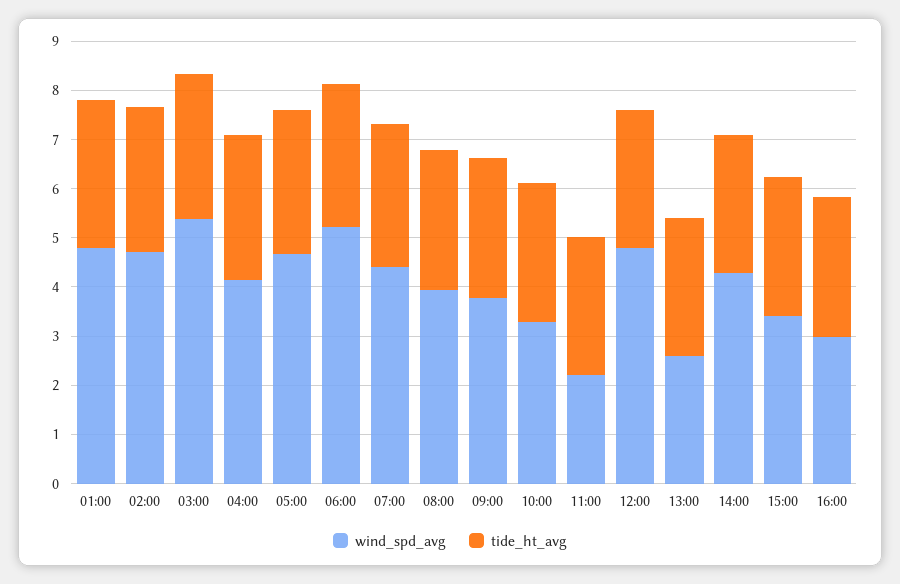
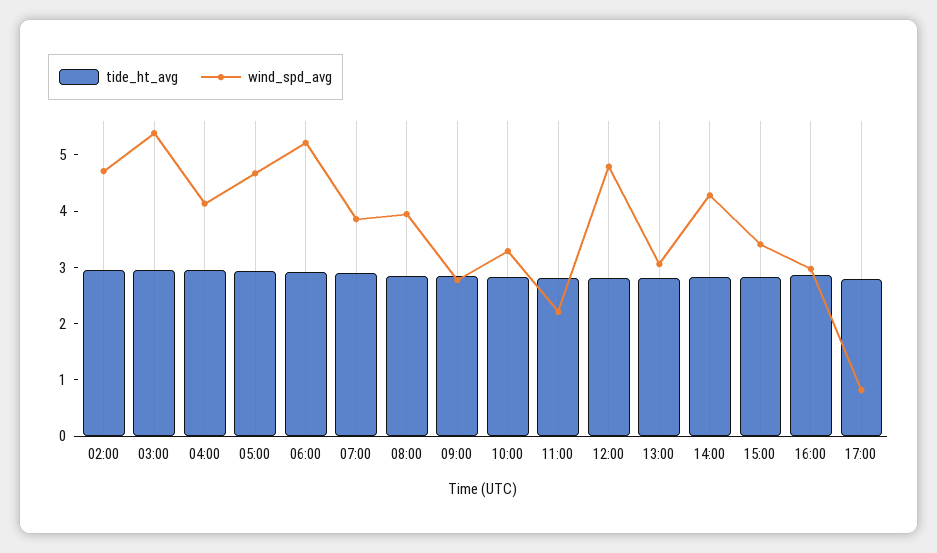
wind_spd_avg, 01:00: 4.8 -> none
tide_ht_avg, 01:00: 3 -> none
wind_spd_avg, 07:00: 4.4 -> 3.8
wind_spd_avg, 09:00: 3.8 -> 2.8
wind_spd_avg, 13:00: 2.6 -> 3
tide_ht_avg, 17:00: none -> 2.8
wind_spd_avg, 17:00: none -> 0.8

